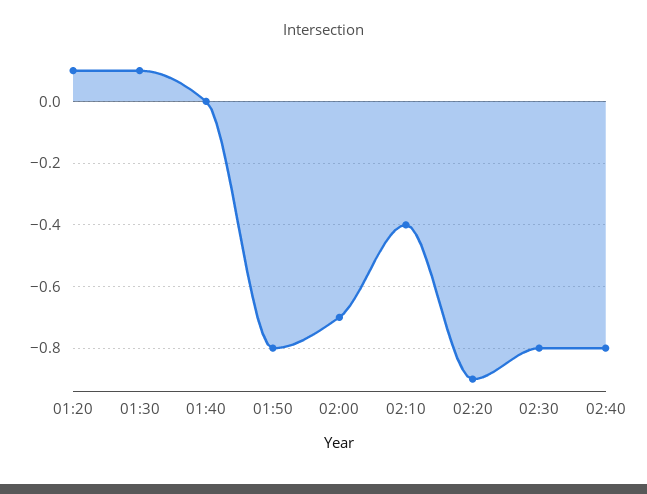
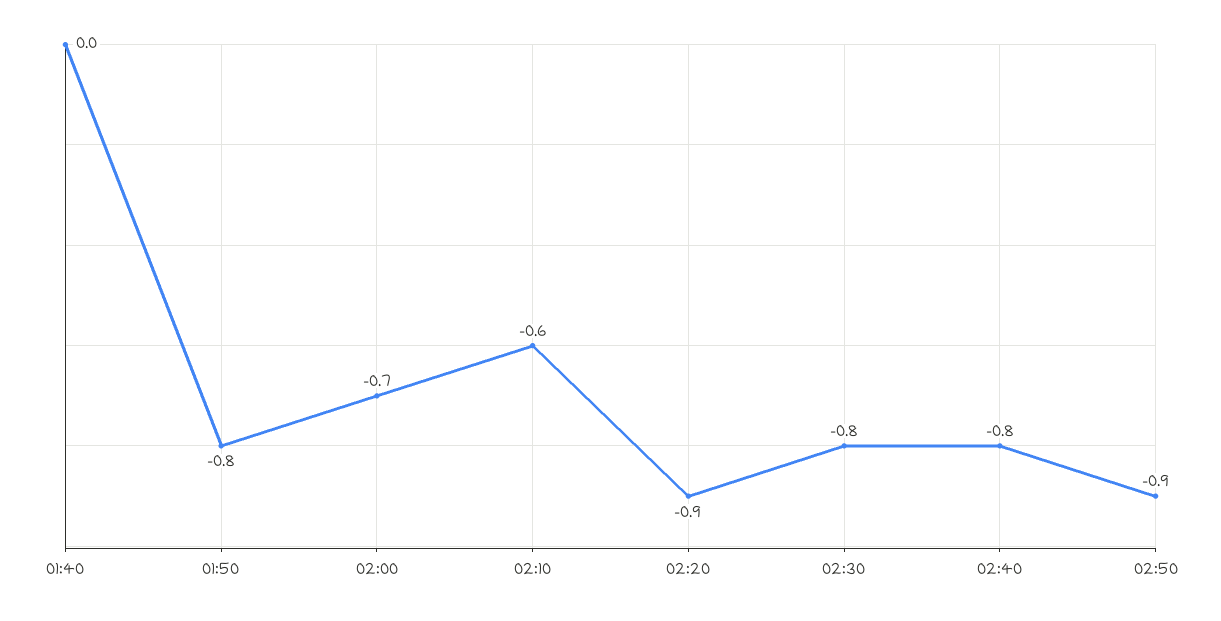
01:20: 0.1 -> none
01:30: 0.1 -> none
02:10: -0.4 -> -0.6
02:50: none -> -0.9

